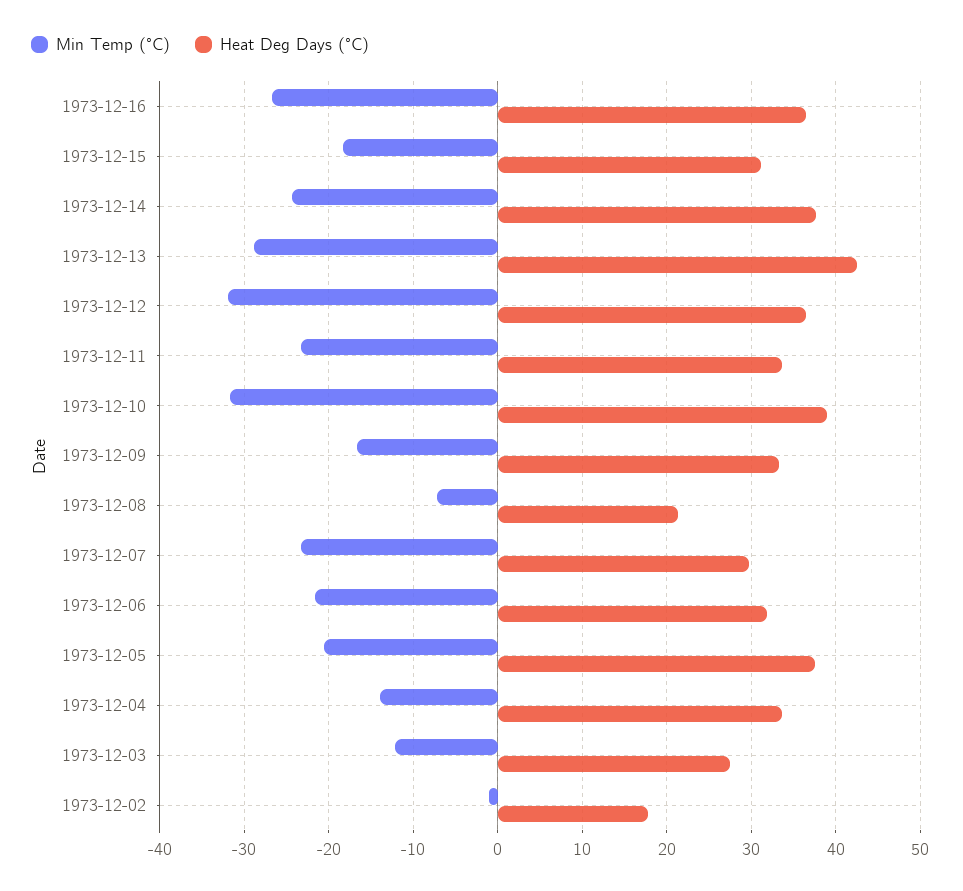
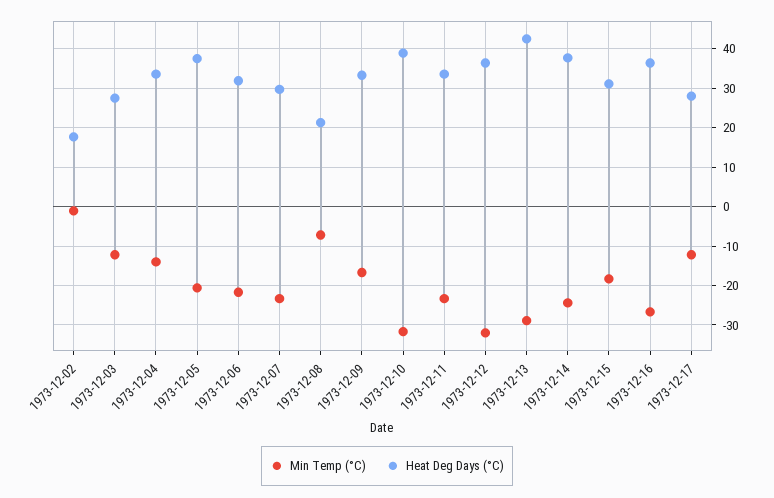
Min Temp (°C), 1973-12-17: none -> -12
Heat Deg Days (°C), 1973-12-17: none -> 28

